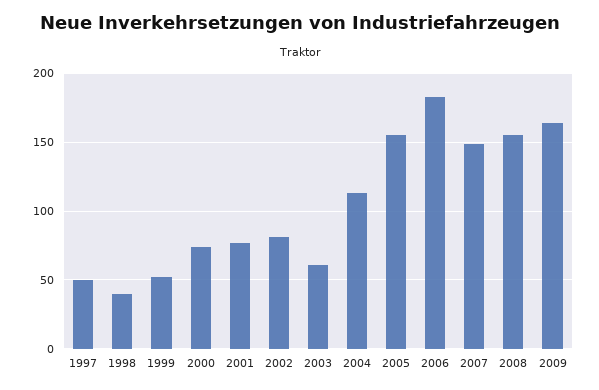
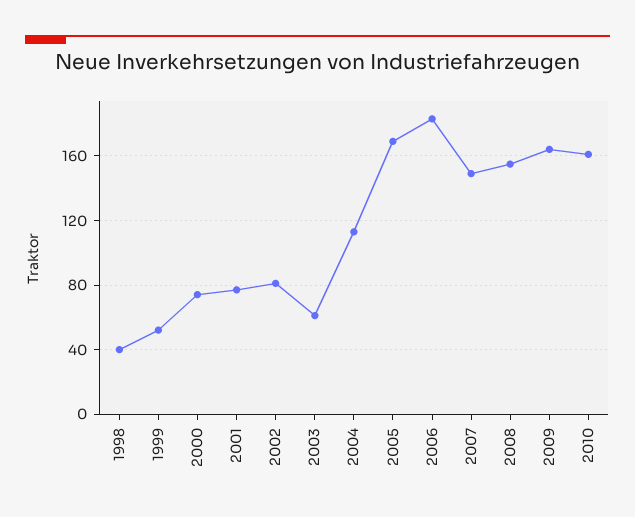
1997: 50 -> none
2005: 155 -> 170
2010: none -> 160

